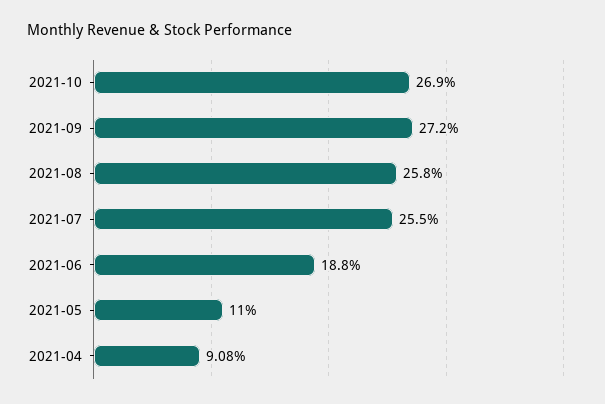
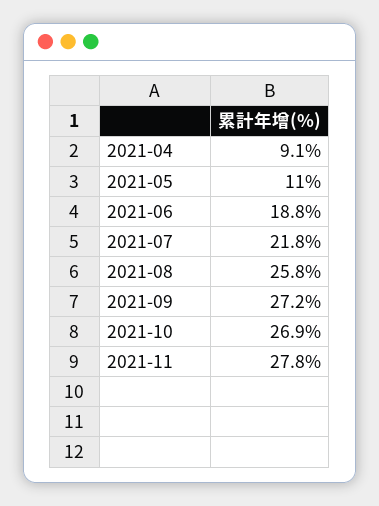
2021-07: 25.5 -> 21.8
2021-11: none -> 27.8

